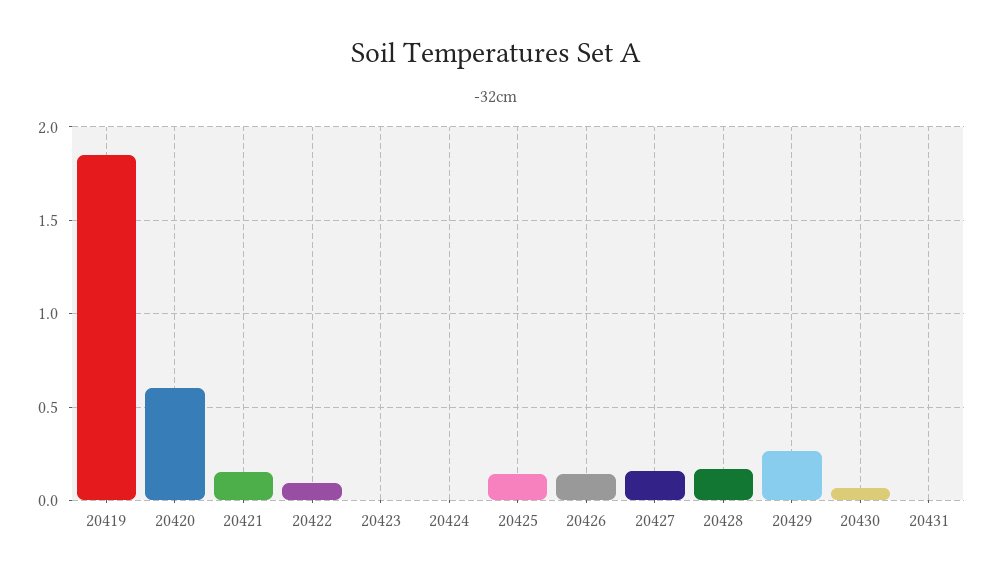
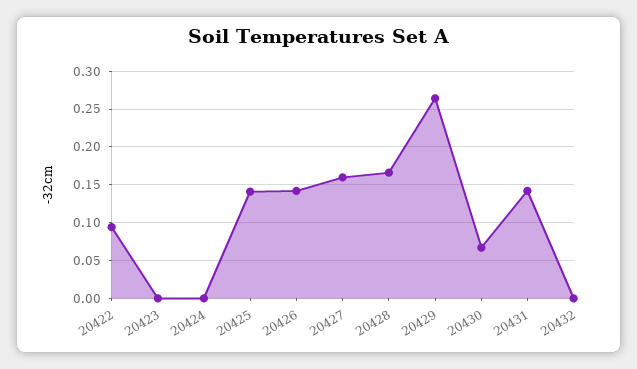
20419: 1.85 -> none
20420: 0.6 -> none
20421: 0.15 -> none
20431: 0 -> 0.14
20432: none -> 0

